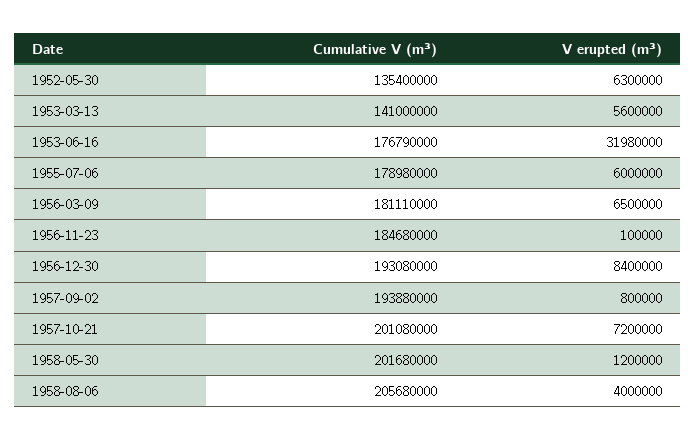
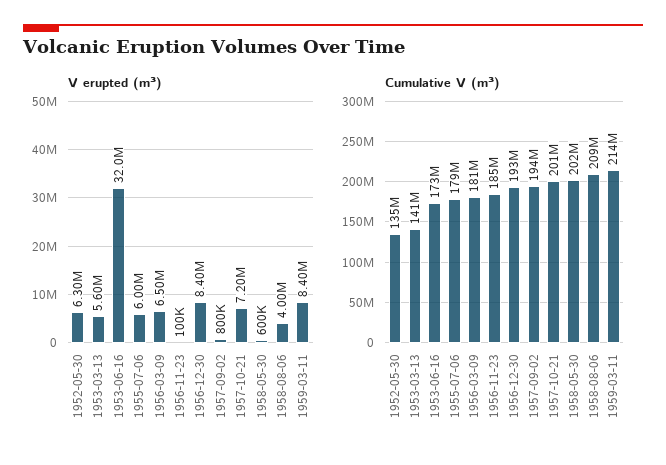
Cumulative V (m³), 1953-06-16: 176790000 -> 173000000
V erupted (m³), 1958-05-30: 1200000 -> 600000
Cumulative V (m³), 1958-08-06: 205680000 -> 209000000
V erupted (m³), 1959-03-11: none -> 8400000
Cumulative V (m³), 1959-03-11: none -> 214000000

